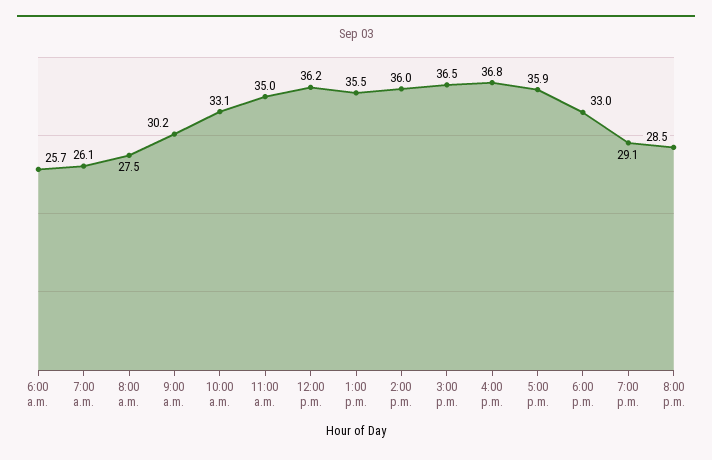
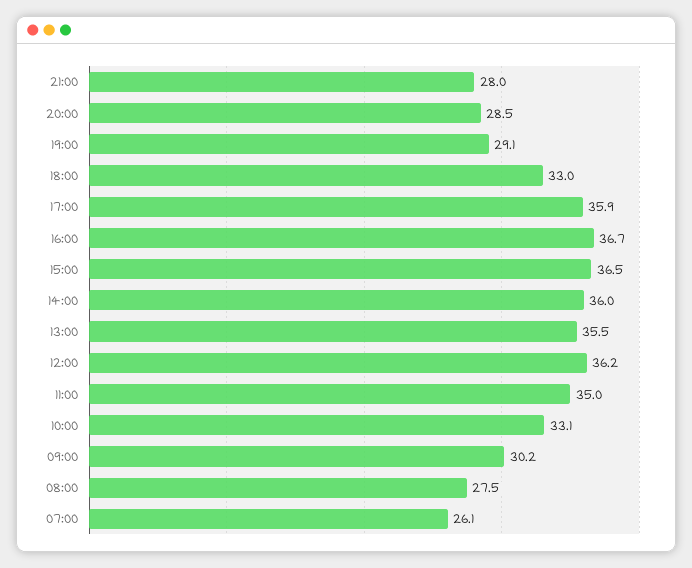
6:00 a.m.: 25.7 -> none
4:00 p.m.: 36.8 -> 36.7
21:00: none -> 28

